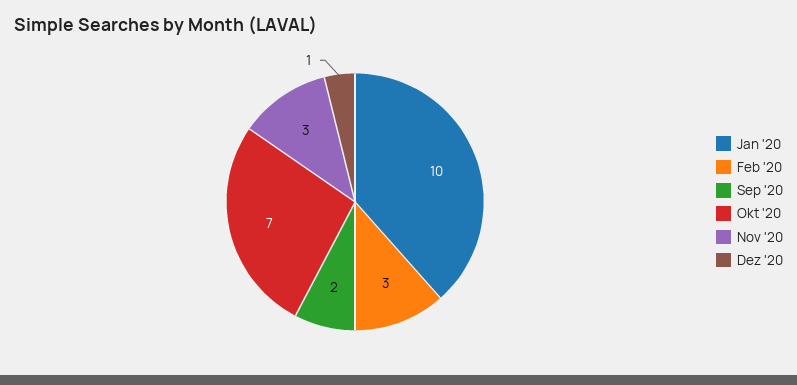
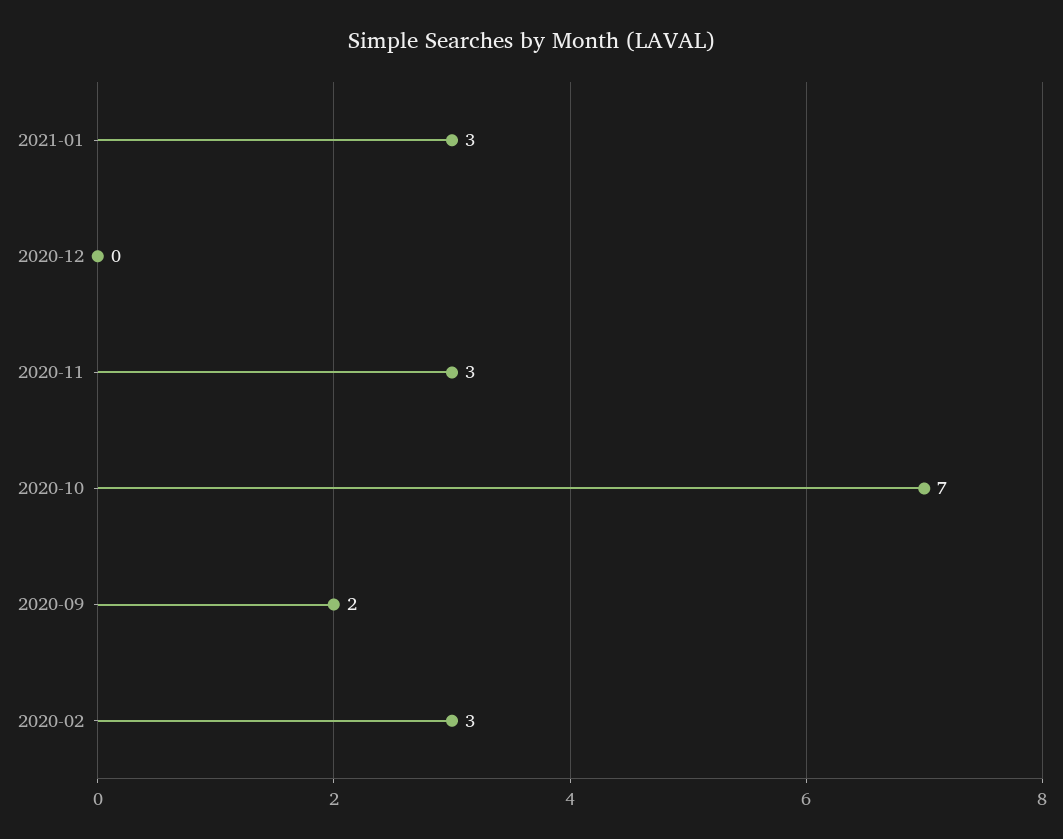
Jan '20: 10 -> none
Dez '20: 1 -> 0
2021-01: none -> 3

